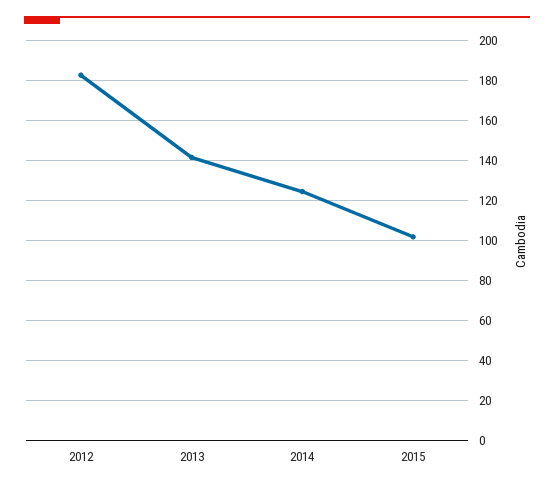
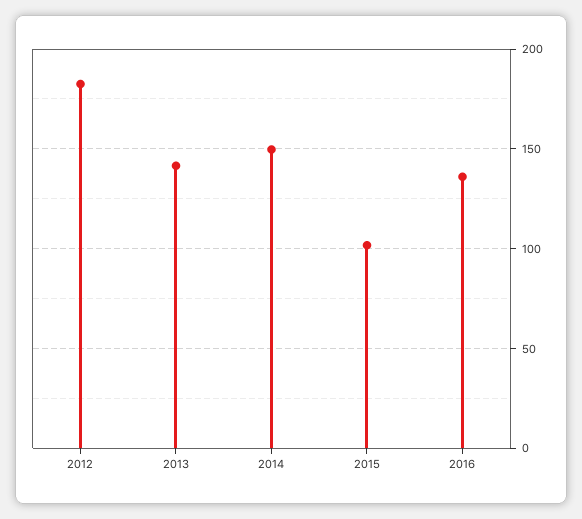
2014: 125 -> 150
2016: none -> 135

